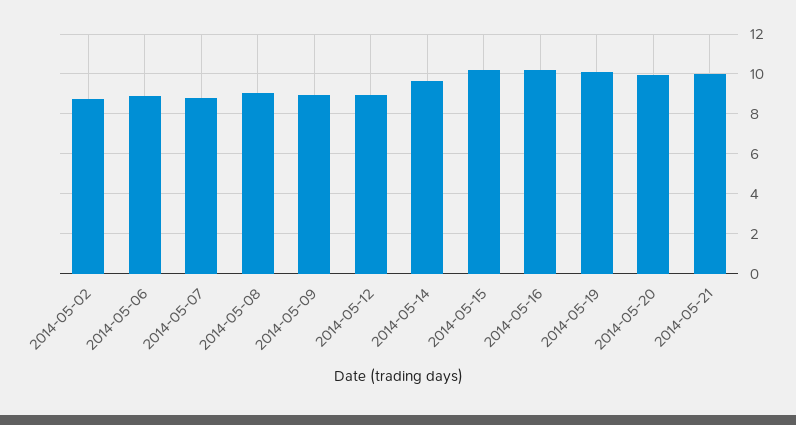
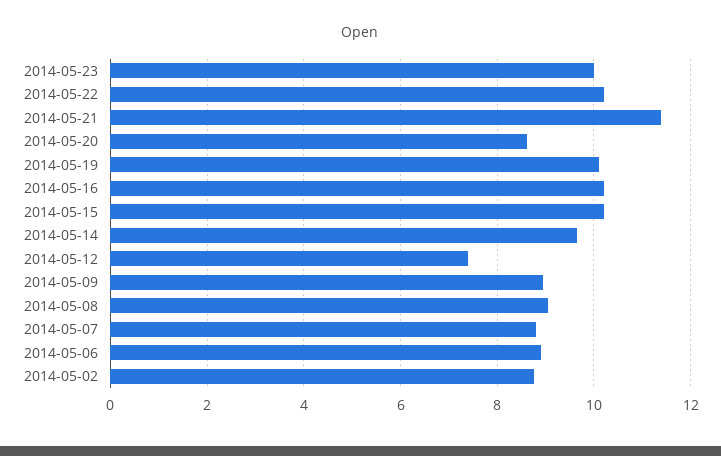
2014-05-12: 9 -> 7.4
2014-05-20: 10 -> 8.6
2014-05-21: 10 -> 11.4
2014-05-23: none -> 10
2014-05-22: none -> 10.2

